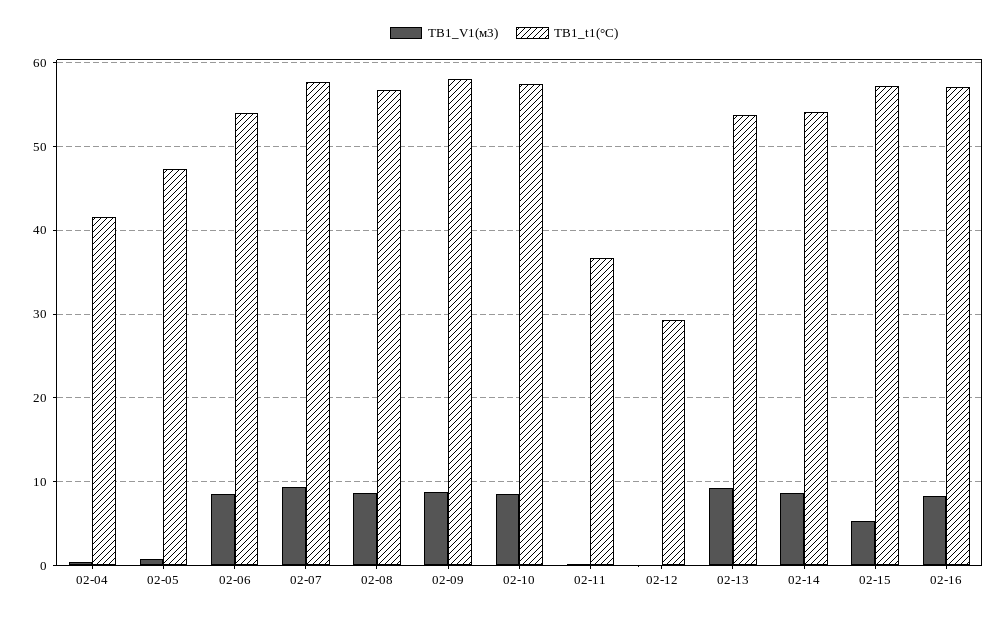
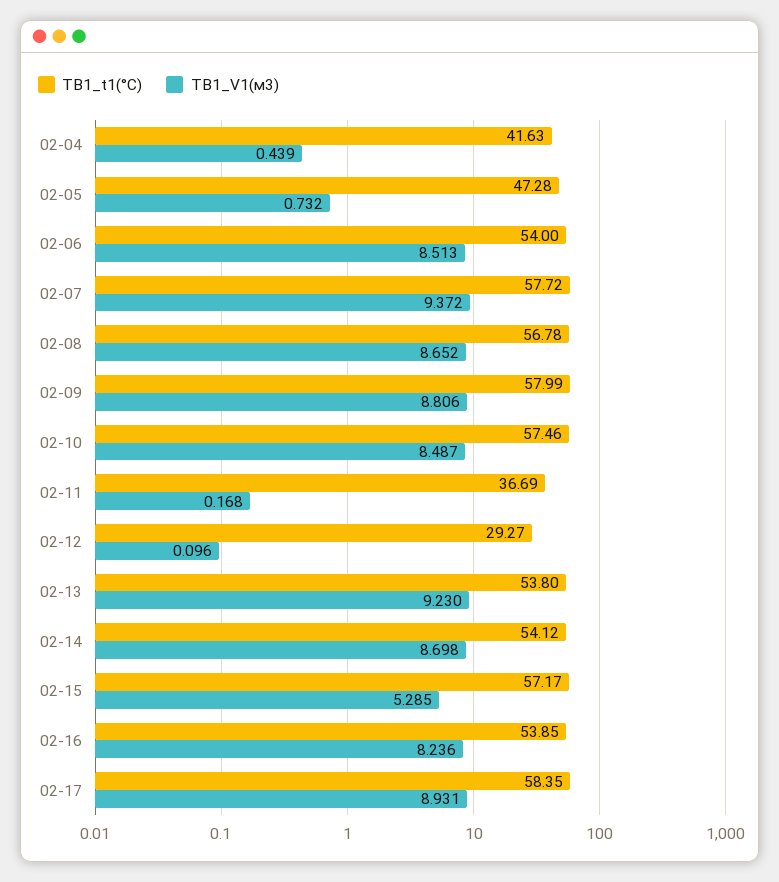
ТВ1_t1(°C), 02-16: 57 -> 53.85
ТВ1_t1(°C), 02-17: none -> 58.35
ТВ1_V1(м3), 02-17: none -> 8.931

